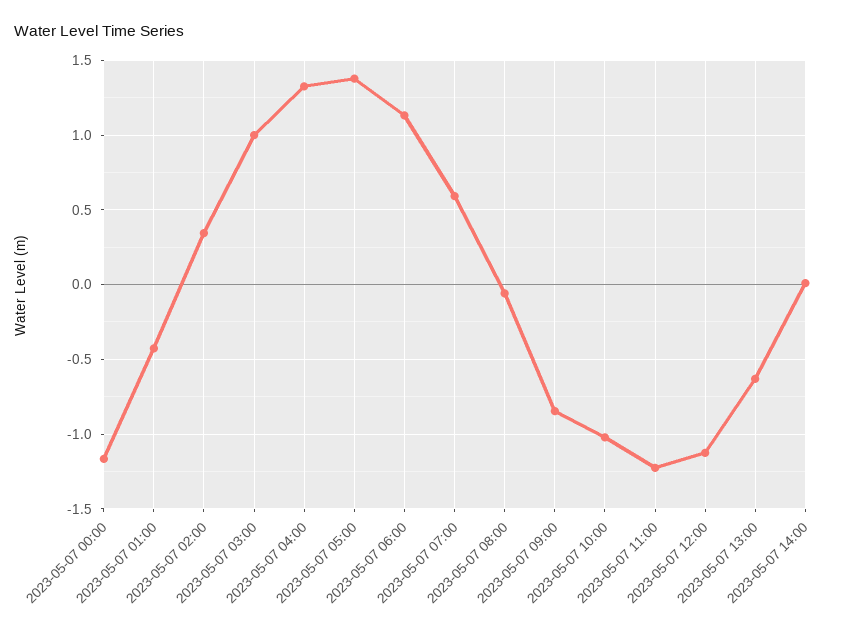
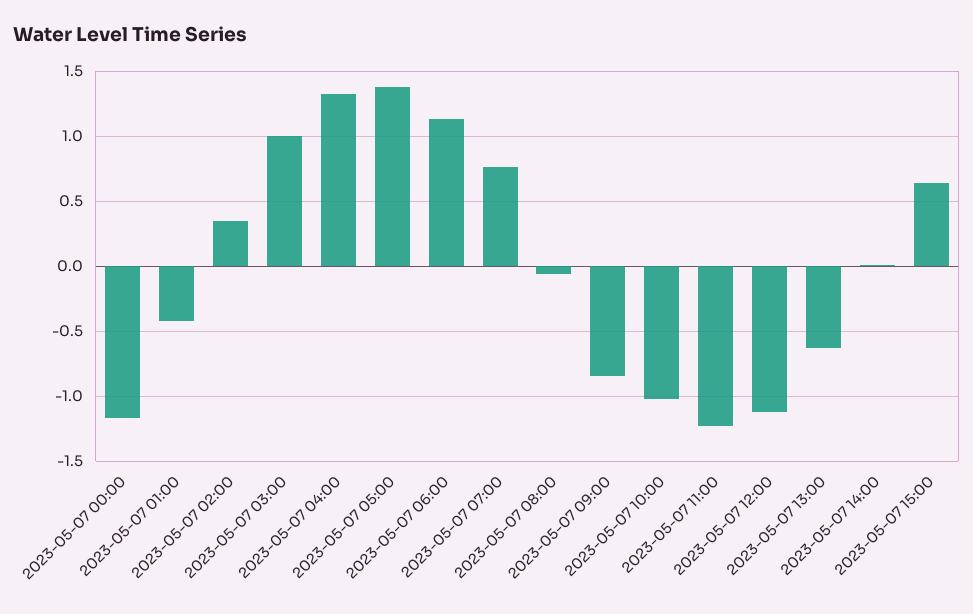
2023-05-07 07:00: 0.6 -> 0.75
2023-05-07 15:00: none -> 0.65

